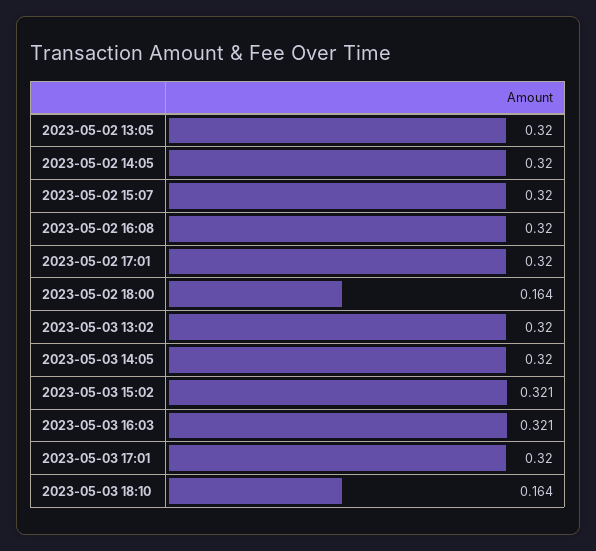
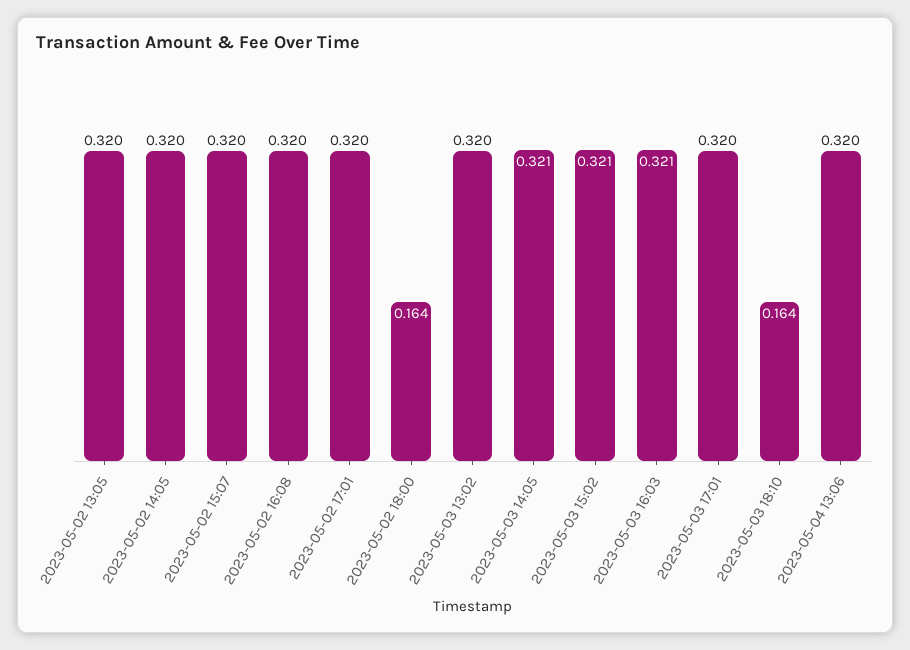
2023-05-03 14:05: 0.32 -> 0.321
2023-05-04 13:06: none -> 0.32

